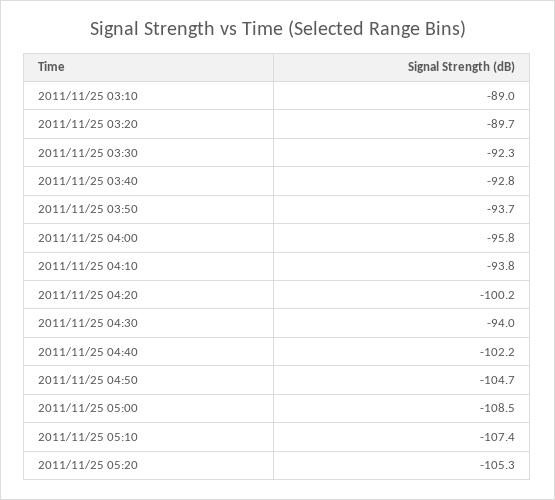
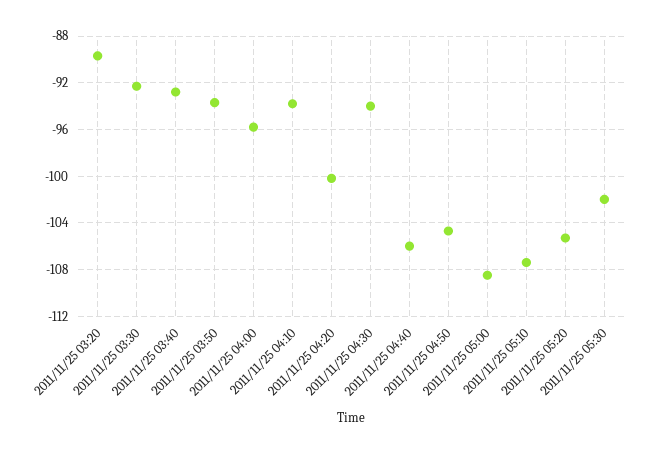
2011/11/25 03:10: -89 -> none
2011/11/25 04:40: -102.2 -> -106
2011/11/25 05:30: none -> -102

